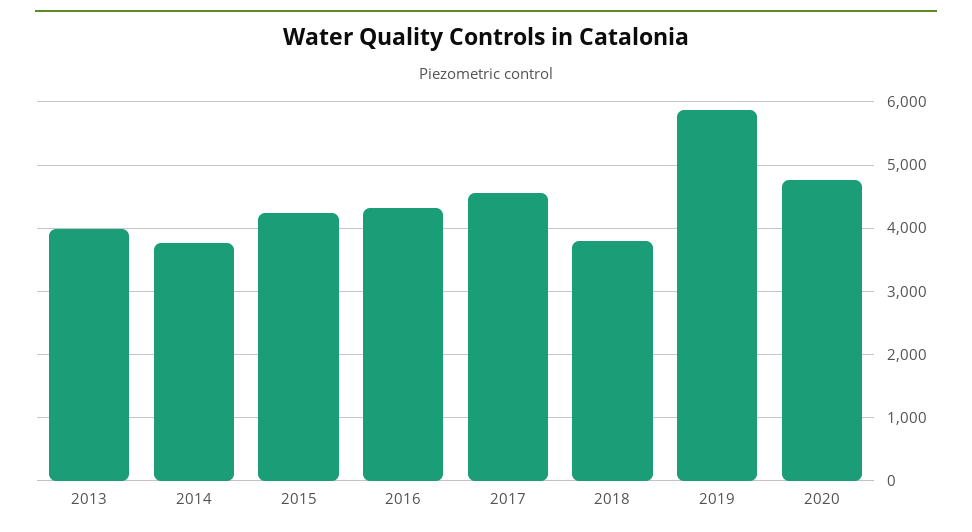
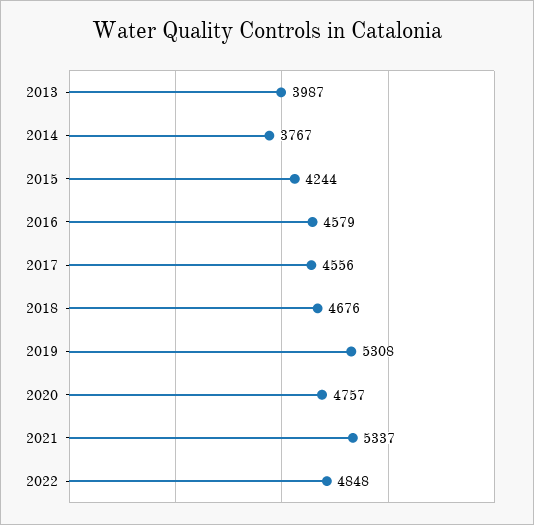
2016: 4300 -> 4579
2018: 3800 -> 4676
2019: 5900 -> 5308
2021: none -> 5337
2022: none -> 4848

